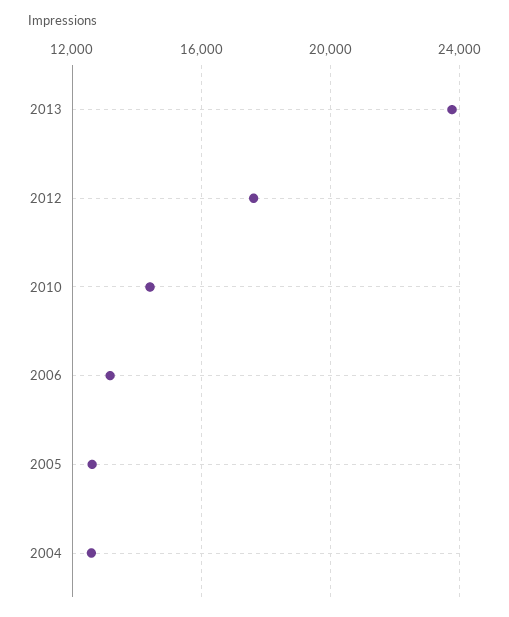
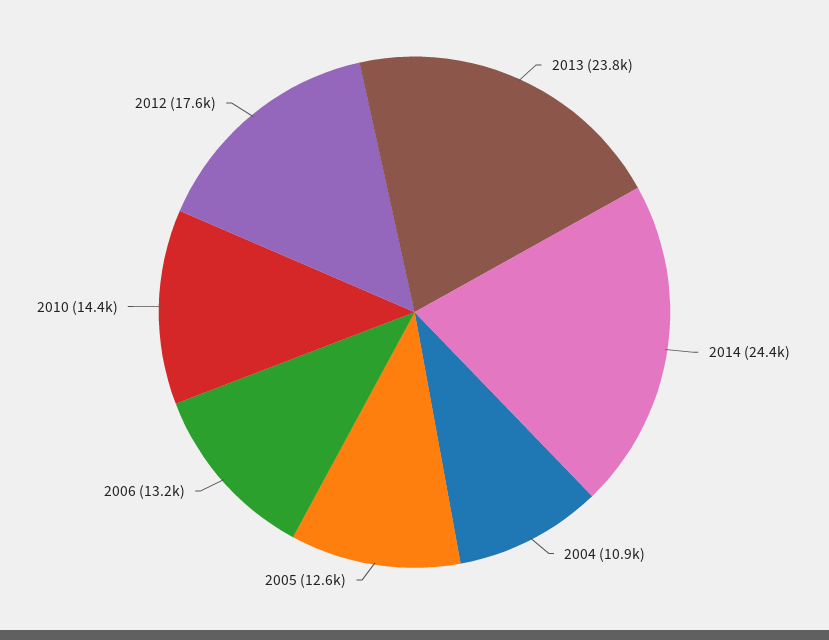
2004: 12500 -> 10900
2014: none -> 24400

